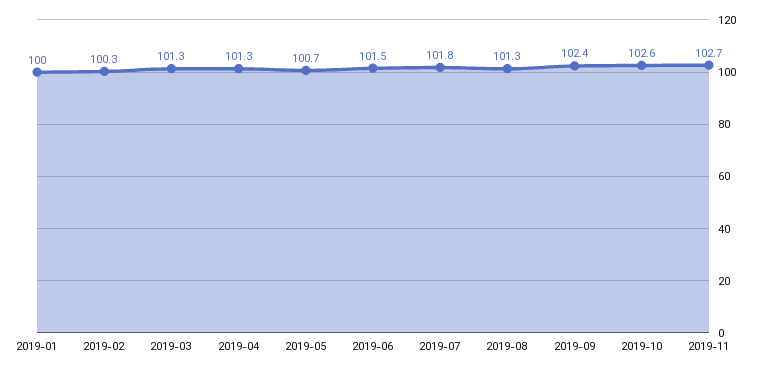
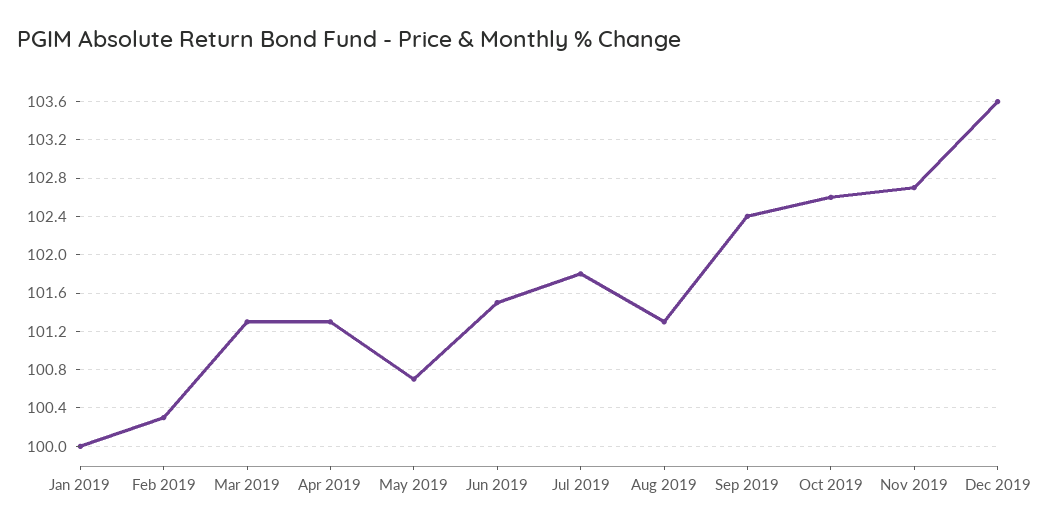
Dec 2019: none -> 103.6

